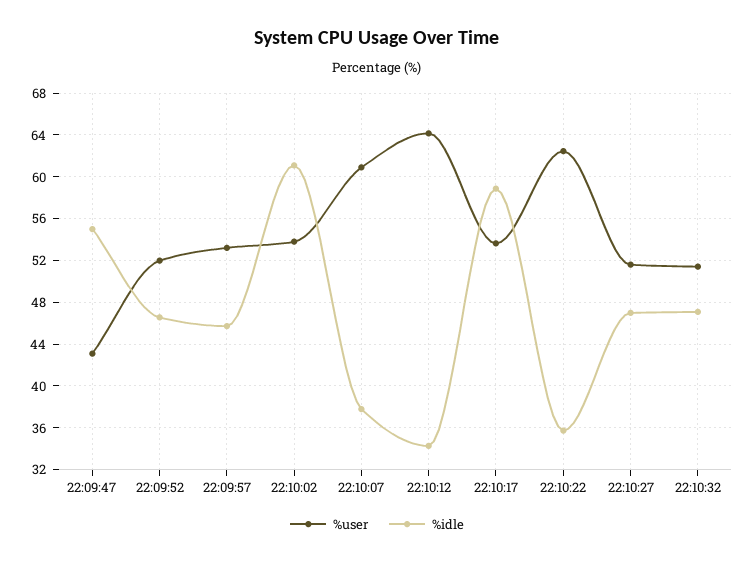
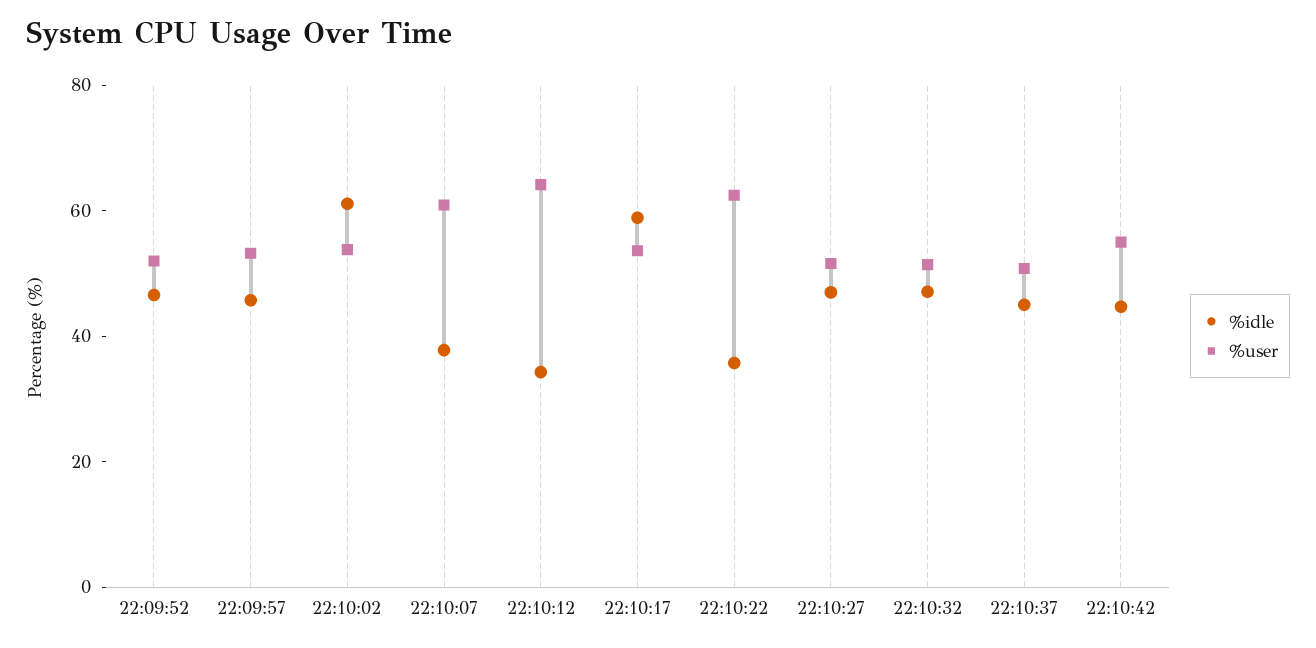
%user, 22:09:47: 43 -> none
%idle, 22:09:47: 55 -> none
%idle, 22:10:37: none -> 45
%user, 22:10:37: none -> 50
%idle, 22:10:42: none -> 45
%user, 22:10:42: none -> 55

